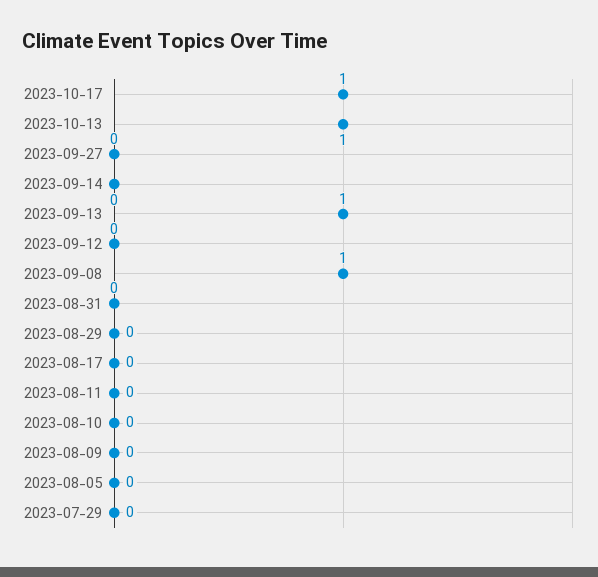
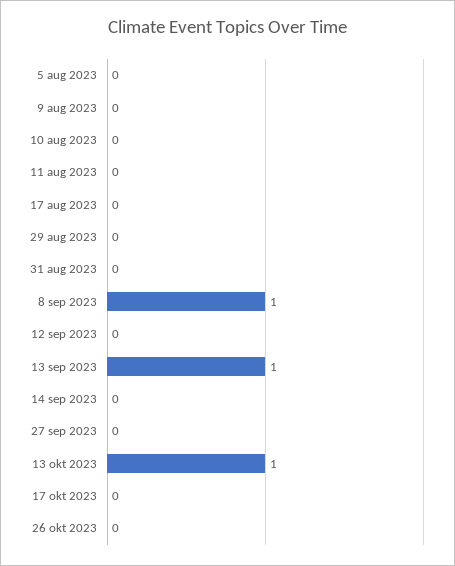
2023-10-17: 1 -> 0
2023-07-29: 0 -> none
26 okt 2023: none -> 0

